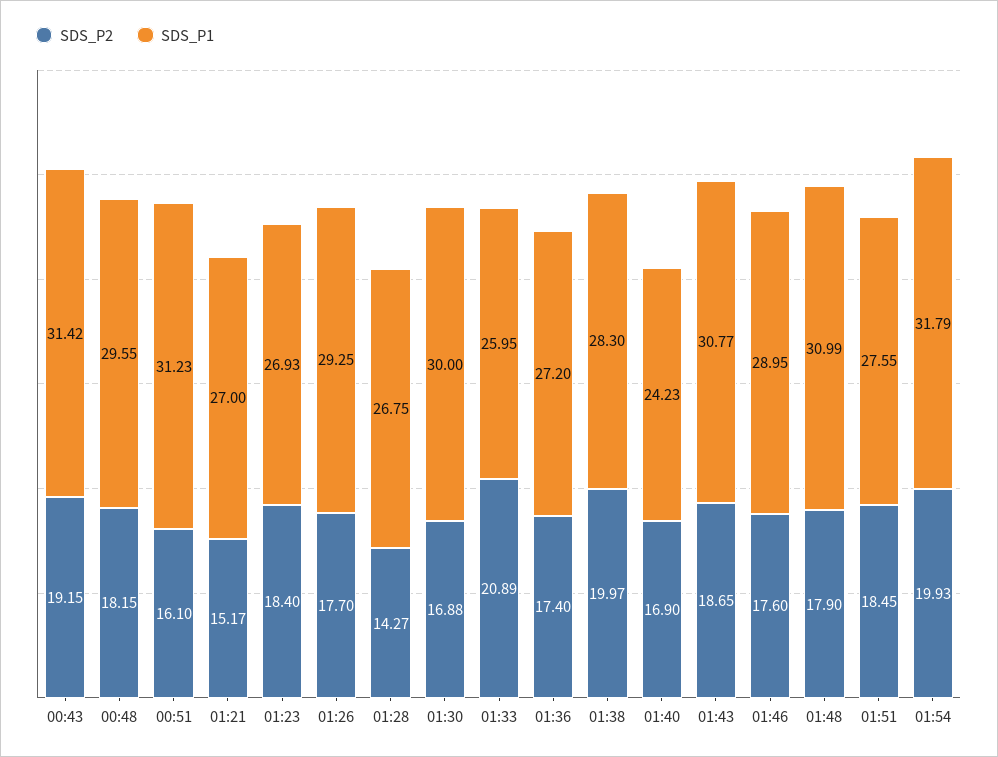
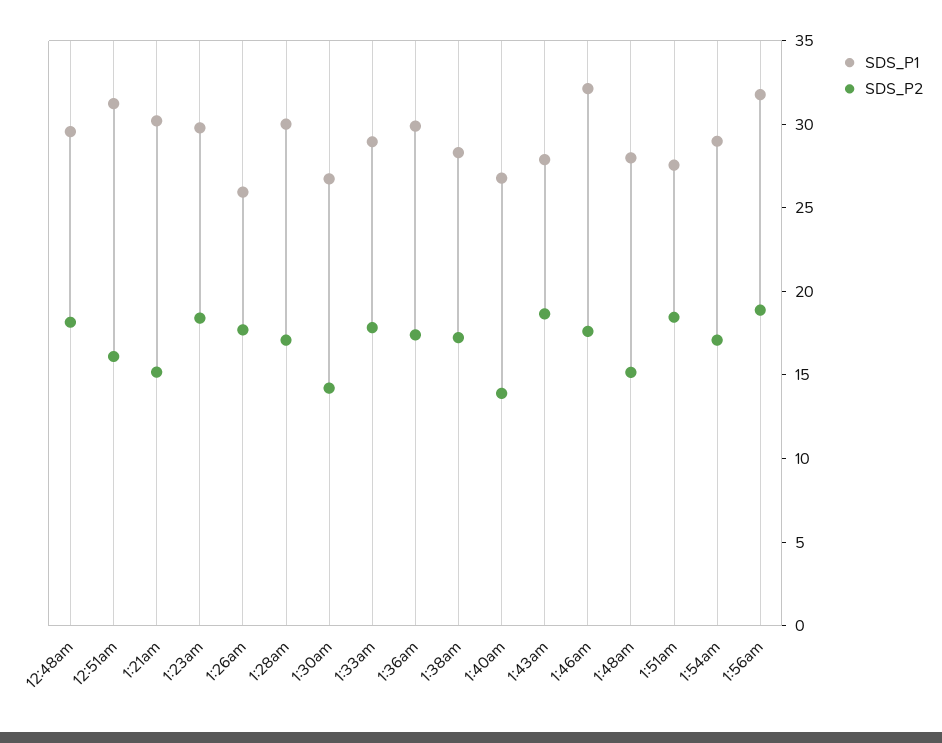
SDS_P2, 00:43: 19.15 -> none
SDS_P1, 00:43: 31.42 -> none
SDS_P1, 01:21: 27 -> 30
SDS_P1, 01:23: 26.93 -> 30
SDS_P1, 01:26: 29.25 -> 26
SDS_P2, 01:28: 14.27 -> 17
SDS_P1, 01:28: 26.75 -> 30
SDS_P2, 01:30: 16.88 -> 14
SDS_P1, 01:30: 30 -> 27
SDS_P2, 01:33: 20.89 -> 18
SDS_P1, 01:33: 25.95 -> 29
SDS_P1, 01:36: 27.2 -> 30
SDS_P2, 01:38: 19.97 -> 17
SDS_P2, 01:40: 16.9 -> 14
SDS_P1, 01:40: 24.23 -> 27
SDS_P1, 01:43: 30.77 -> 28
SDS_P1, 01:46: 28.95 -> 32
SDS_P2, 01:48: 17.9 -> 15
SDS_P1, 01:48: 30.99 -> 28
SDS_P2, 01:54: 19.93 -> 17
SDS_P1, 01:54: 31.79 -> 29
SDS_P1, 1:56am: none -> 32
SDS_P2, 1:56am: none -> 19

